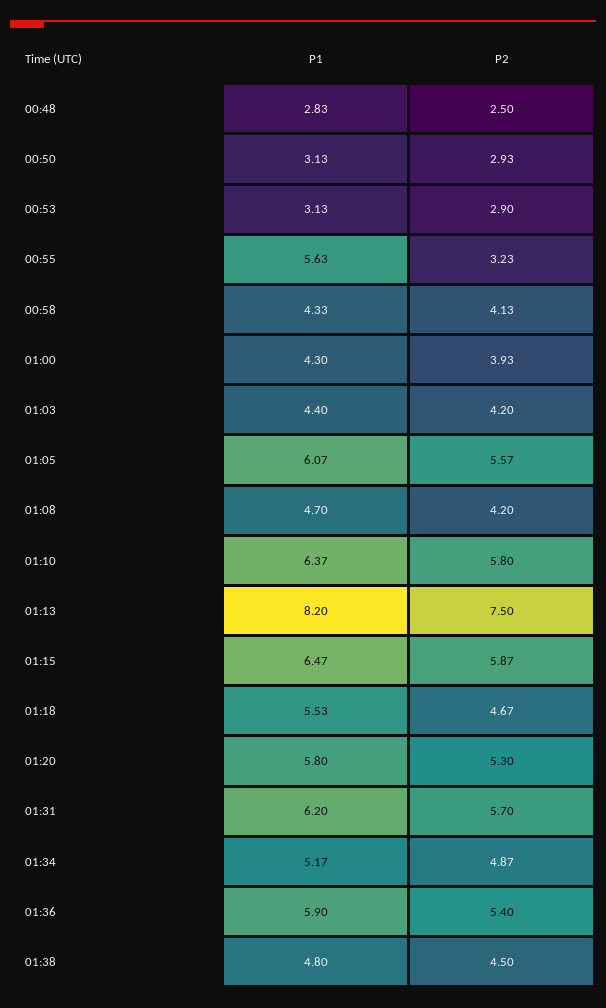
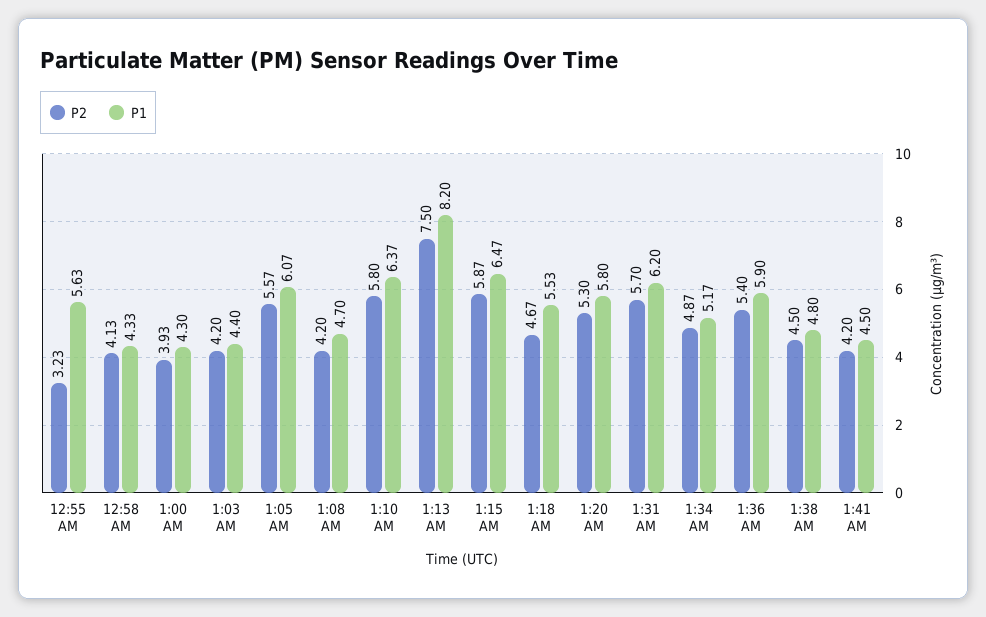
P1, 00:48: 2.83 -> none
P2, 00:48: 2.5 -> none
P1, 00:50: 3.13 -> none
P2, 00:50: 2.93 -> none
P1, 00:53: 3.13 -> none
P2, 00:53: 2.9 -> none
P2, 1:41 AM: none -> 4.2
P1, 1:41 AM: none -> 4.5

